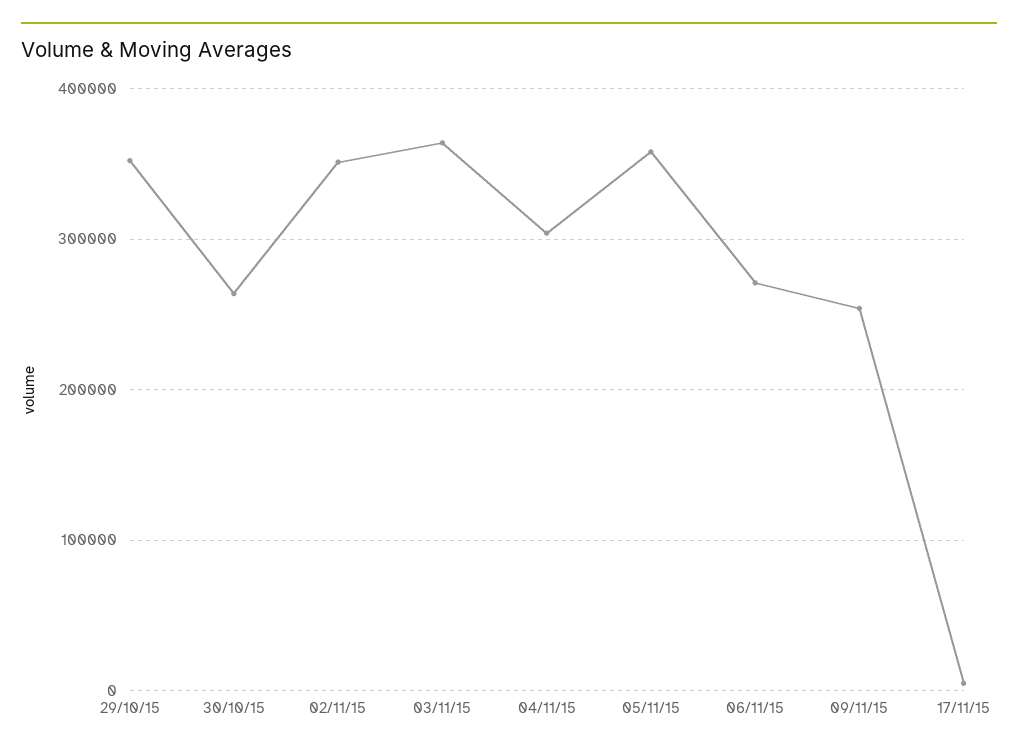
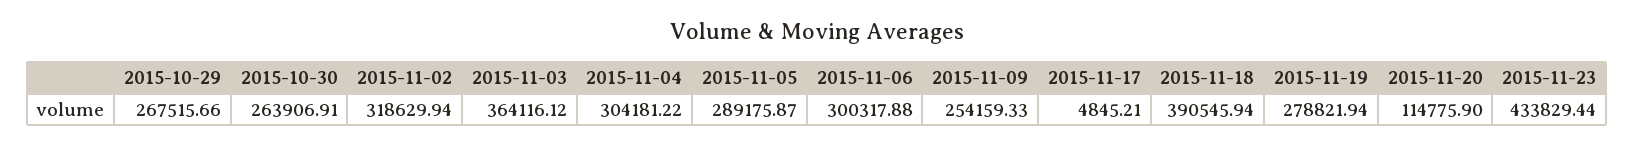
29/10/15: 350000 -> 267515.66
02/11/15: 350000 -> 318629.94
05/11/15: 360000 -> 289175.87
06/11/15: 270000 -> 300317.88
2015-11-18: none -> 390545.94
2015-11-19: none -> 278821.94
2015-11-20: none -> 114775.9
2015-11-23: none -> 433829.44

